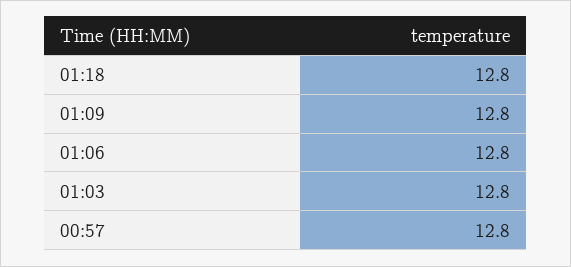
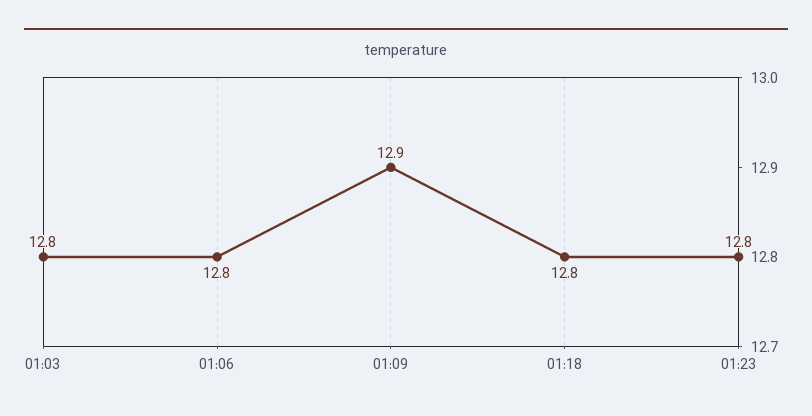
01:09: 12.8 -> 12.9
00:57: 12.8 -> none
01:23: none -> 12.8

